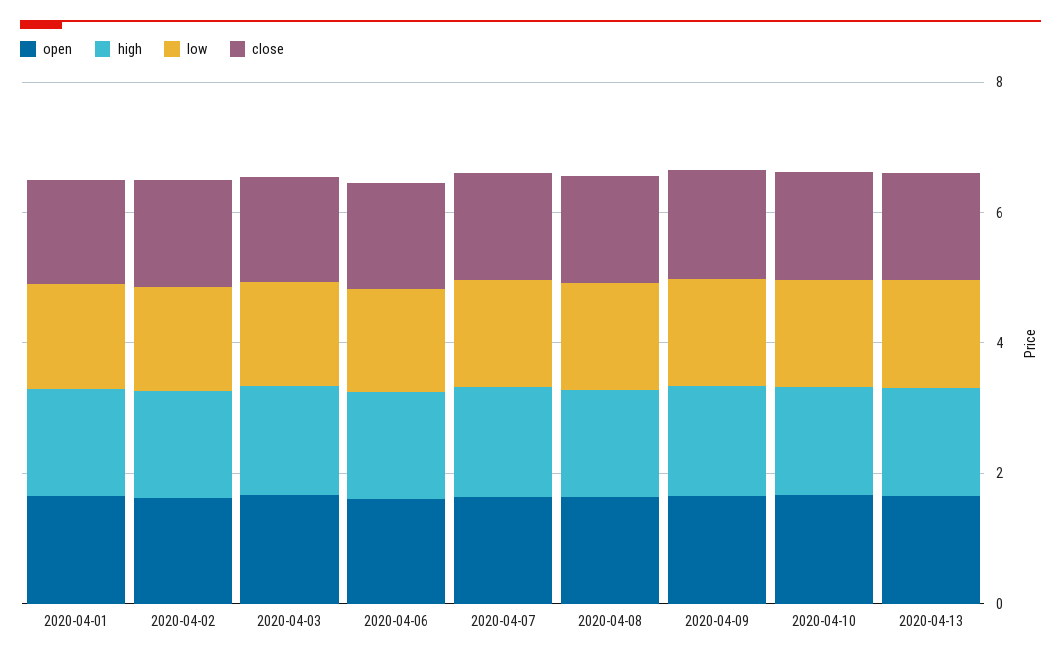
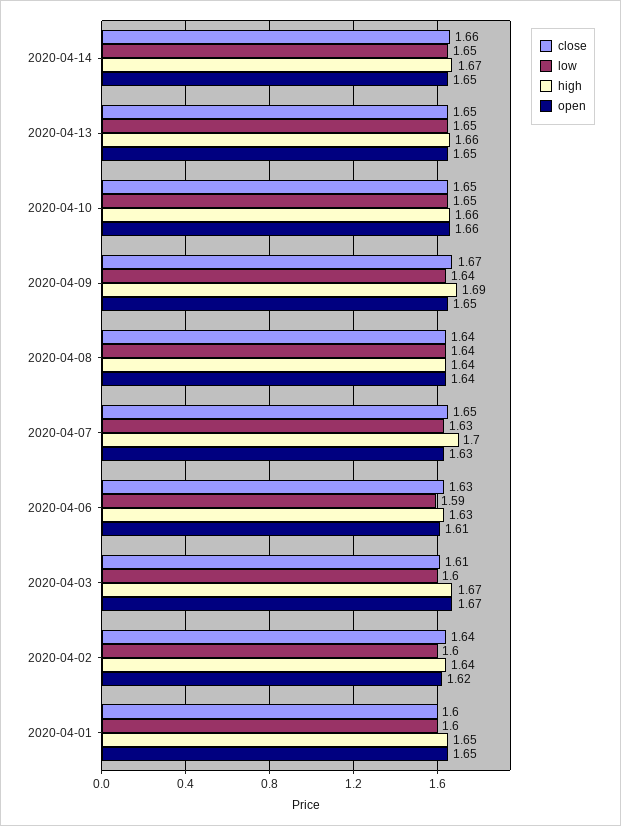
close, 2020-04-14: none -> 1.66
low, 2020-04-14: none -> 1.65
high, 2020-04-14: none -> 1.67
open, 2020-04-14: none -> 1.65

